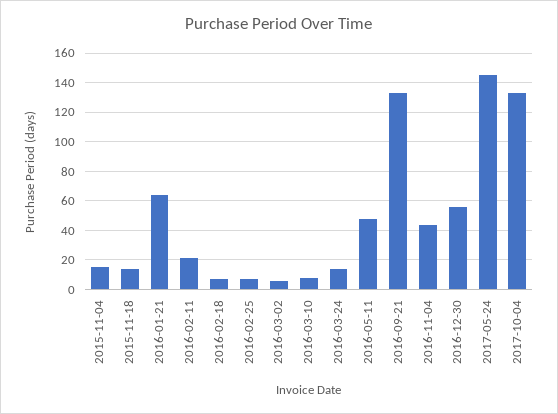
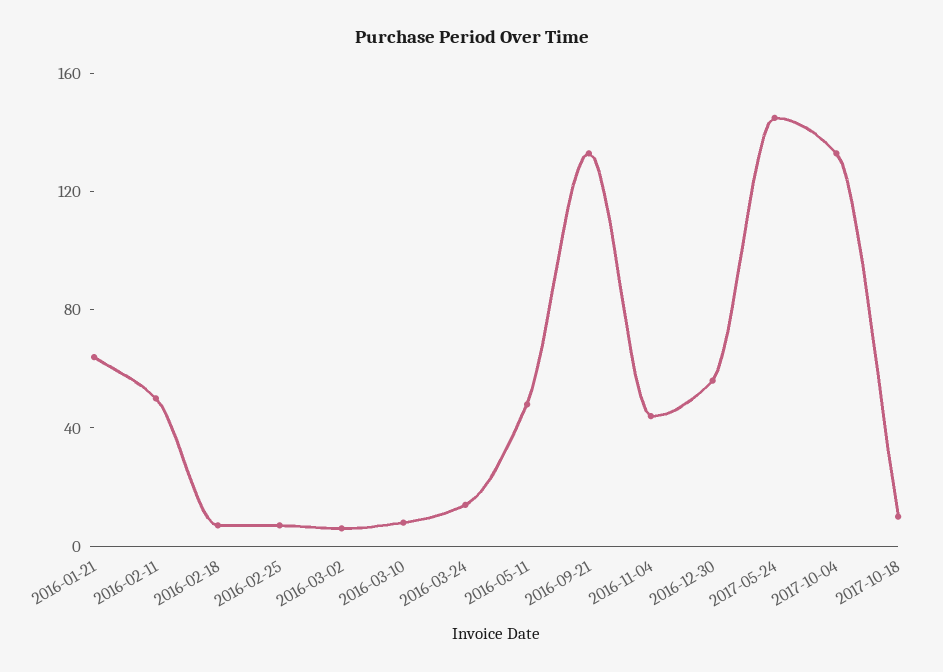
2015-11-04: 15 -> none
2015-11-18: 15 -> none
2016-02-11: 20 -> 50
2017-10-18: none -> 10

